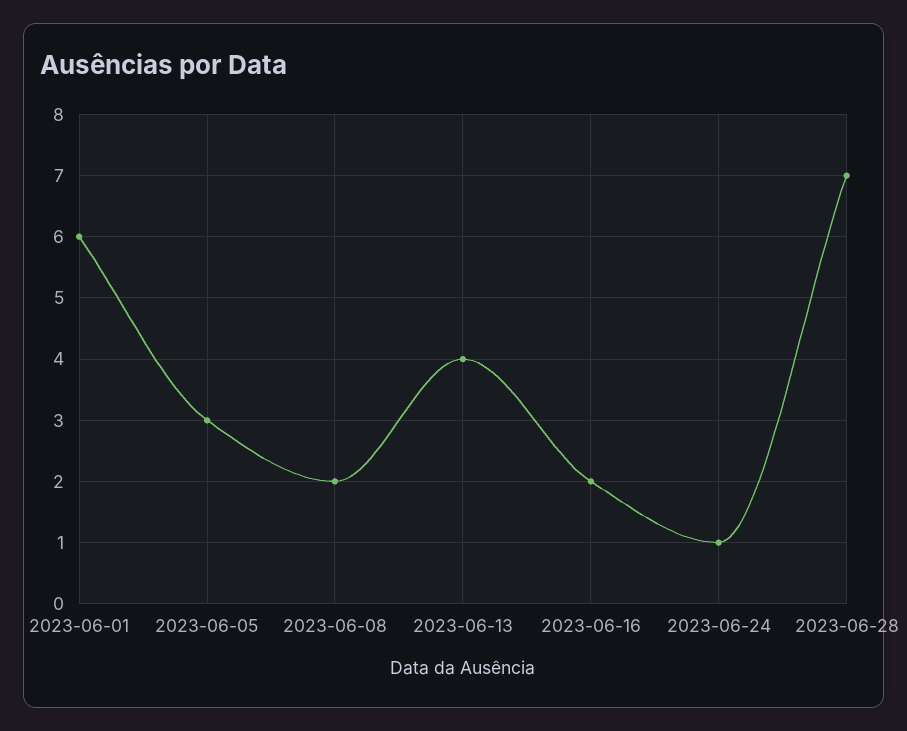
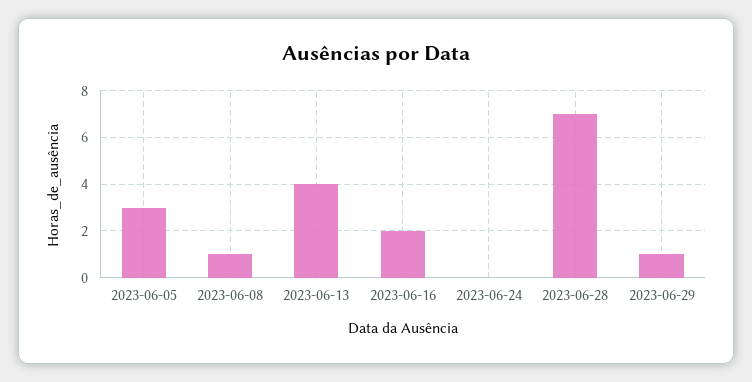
2023-06-01: 6 -> none
2023-06-08: 2 -> 1
2023-06-24: 1 -> 0
2023-06-29: none -> 1

